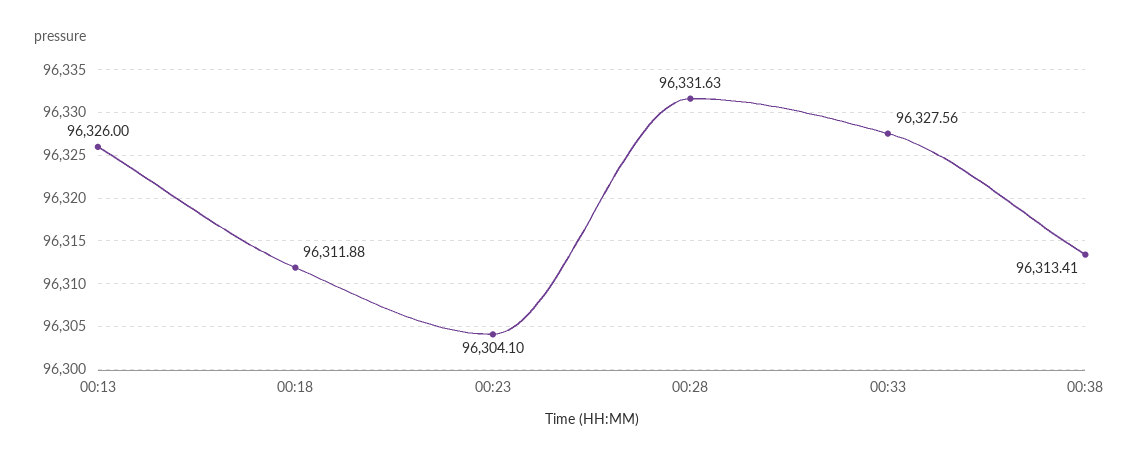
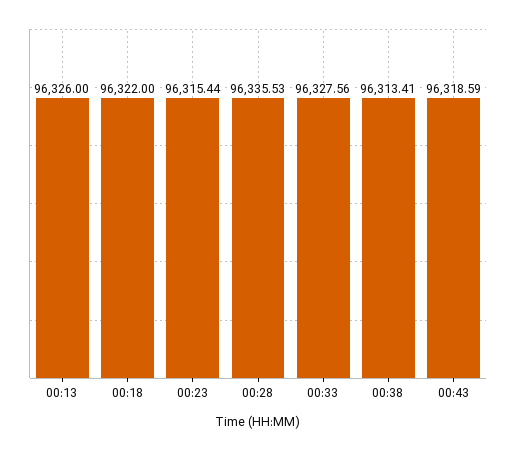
00:18: 96311.88 -> 96322
00:23: 96304.1 -> 96315.44
00:28: 96331.63 -> 96335.53
00:43: none -> 96318.59

